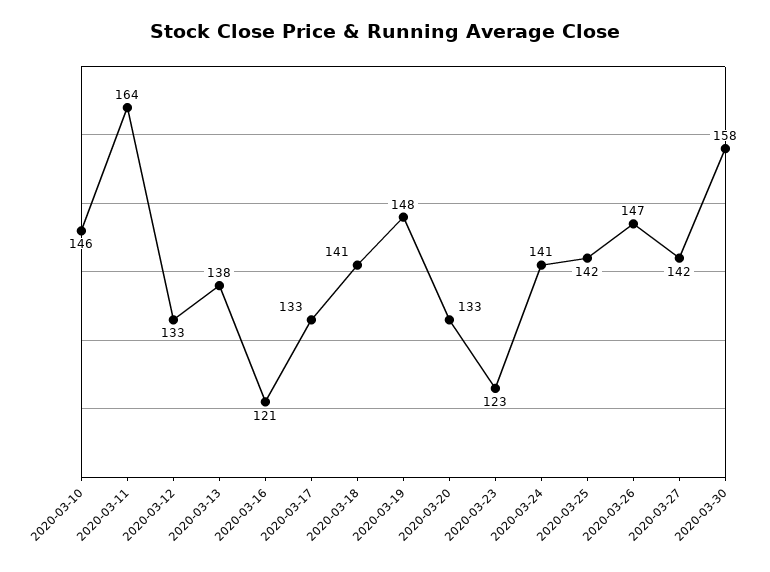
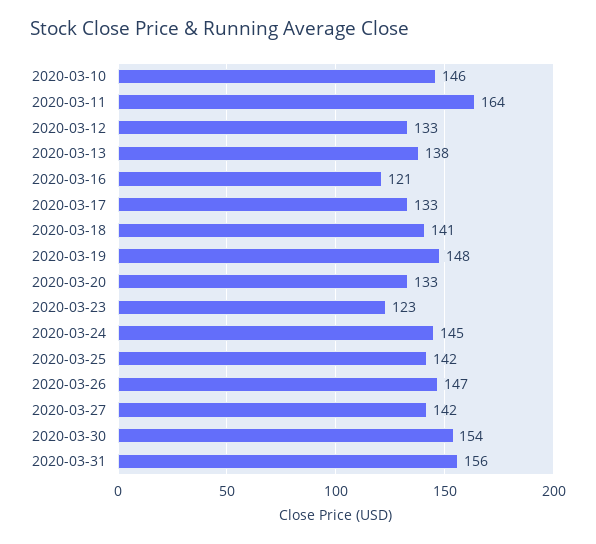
2020-03-24: 141 -> 145
2020-03-30: 158 -> 154
2020-03-31: none -> 156

